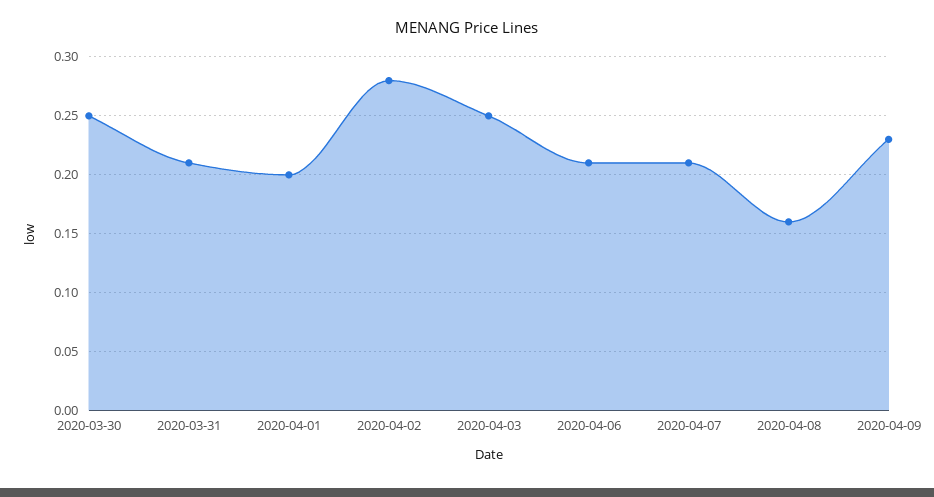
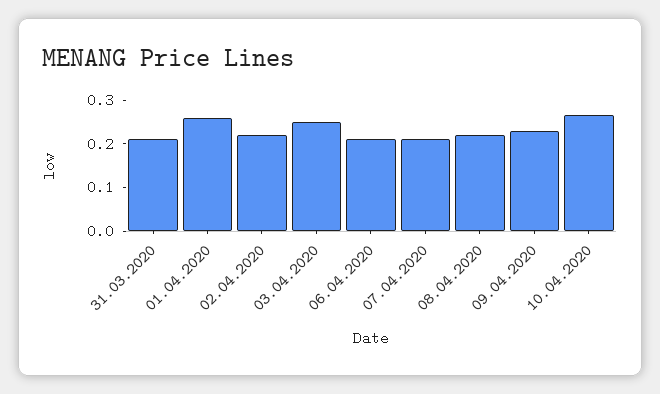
2020-03-30: 0.25 -> none
2020-04-01: 0.2 -> 0.26
2020-04-02: 0.28 -> 0.22
2020-04-08: 0.16 -> 0.22
10.04.2020: none -> 0.26

